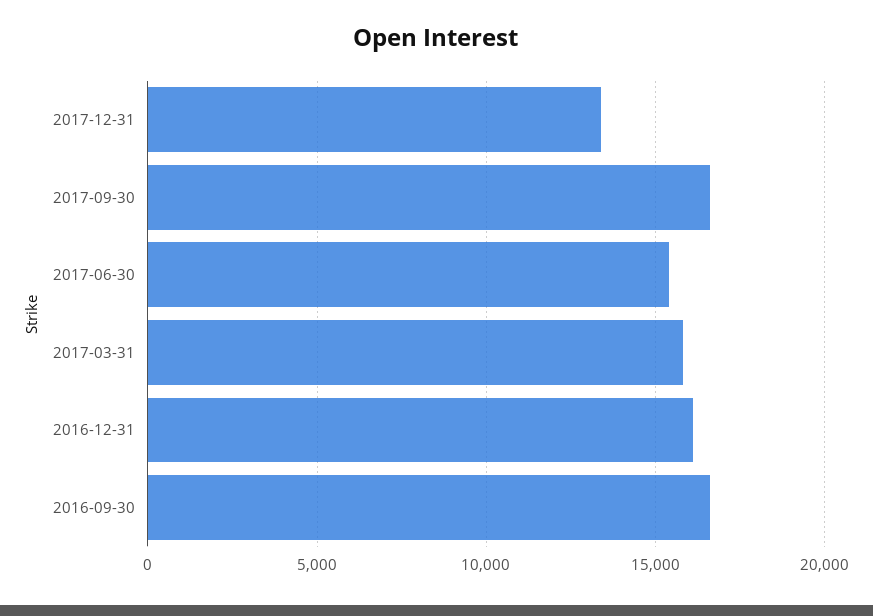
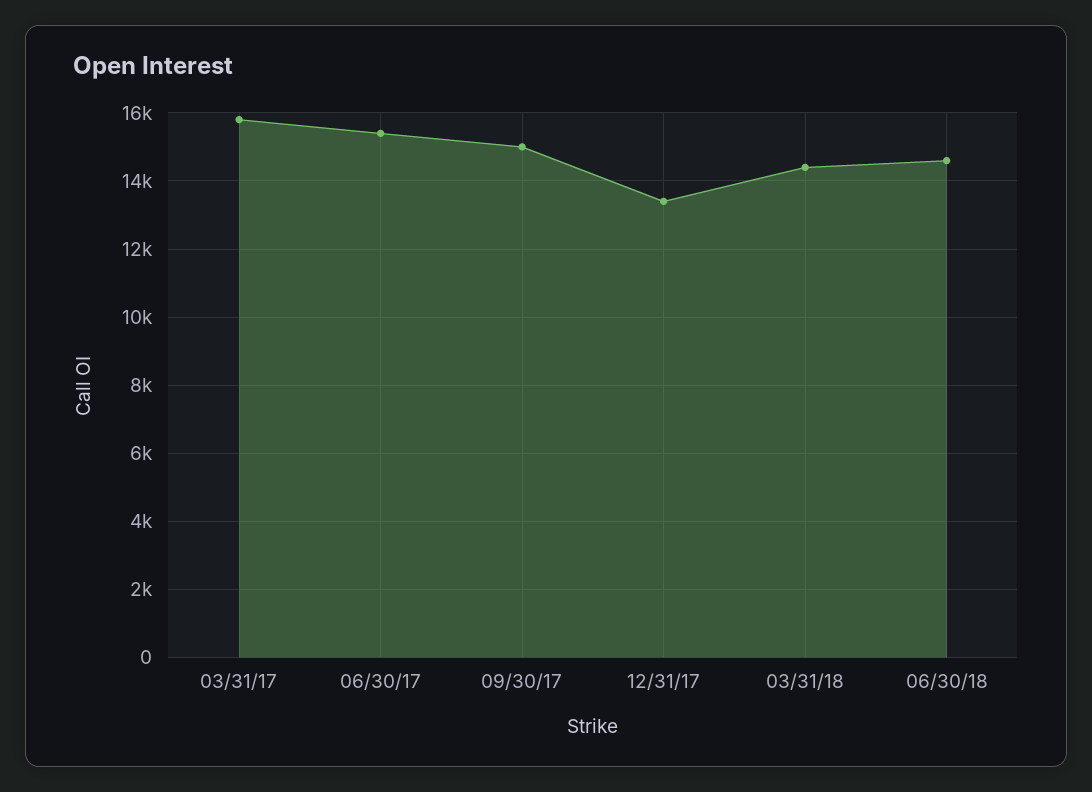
2017-09-30: 16500 -> 15000
2016-12-31: 16000 -> none
2016-09-30: 16500 -> none
03/31/18: none -> 14400
06/30/18: none -> 14600

